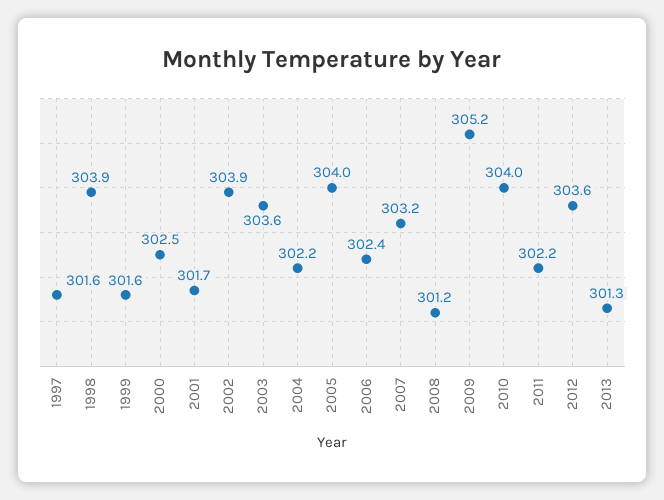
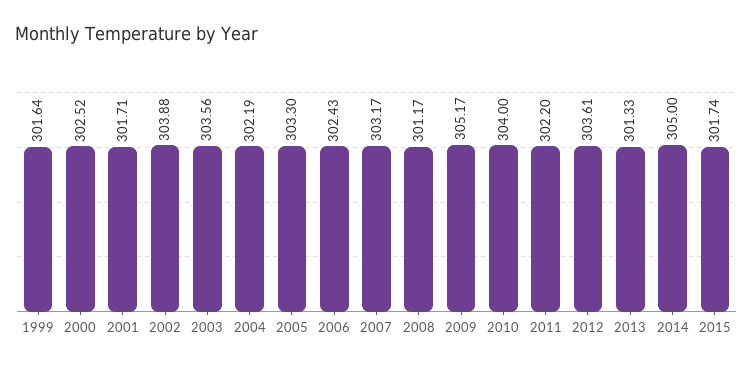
1997: 301.6 -> none
1998: 303.9 -> none
2005: 304 -> 303.3
2014: none -> 305
2015: none -> 301.74

